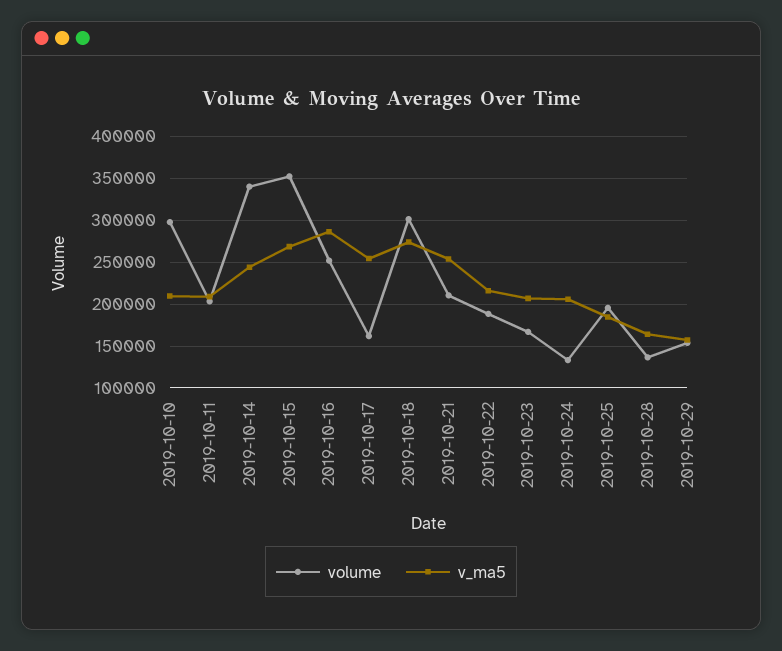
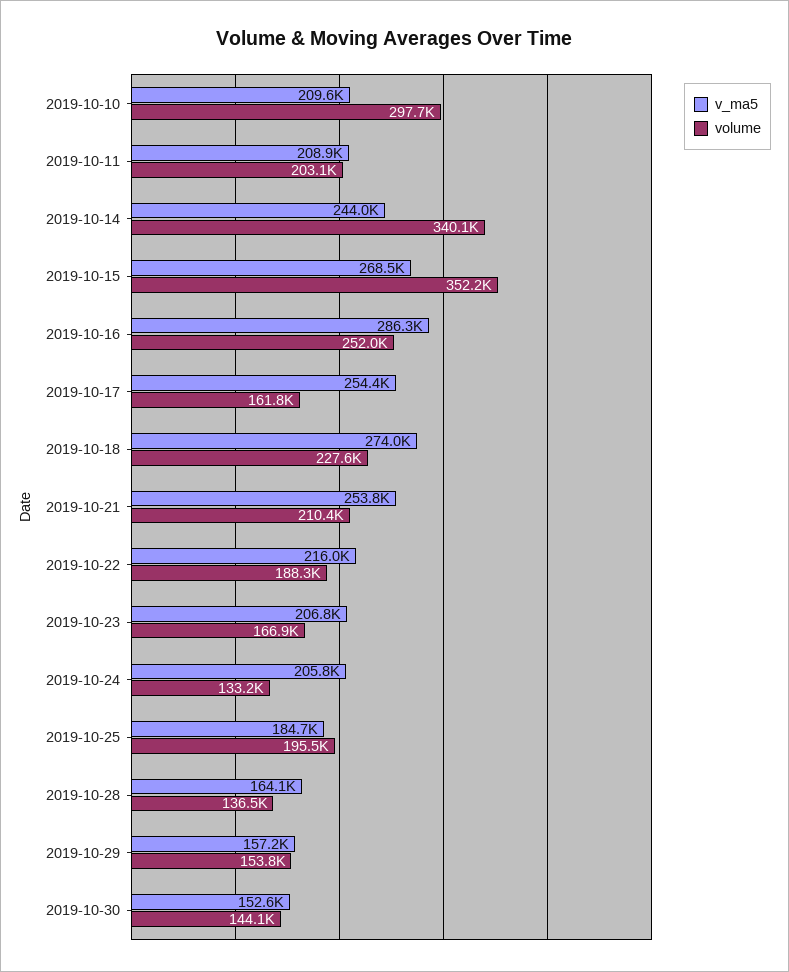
volume, 2019-10-18: 300000 -> 227600
v_ma5, 2019-10-30: none -> 152600
volume, 2019-10-30: none -> 144100

